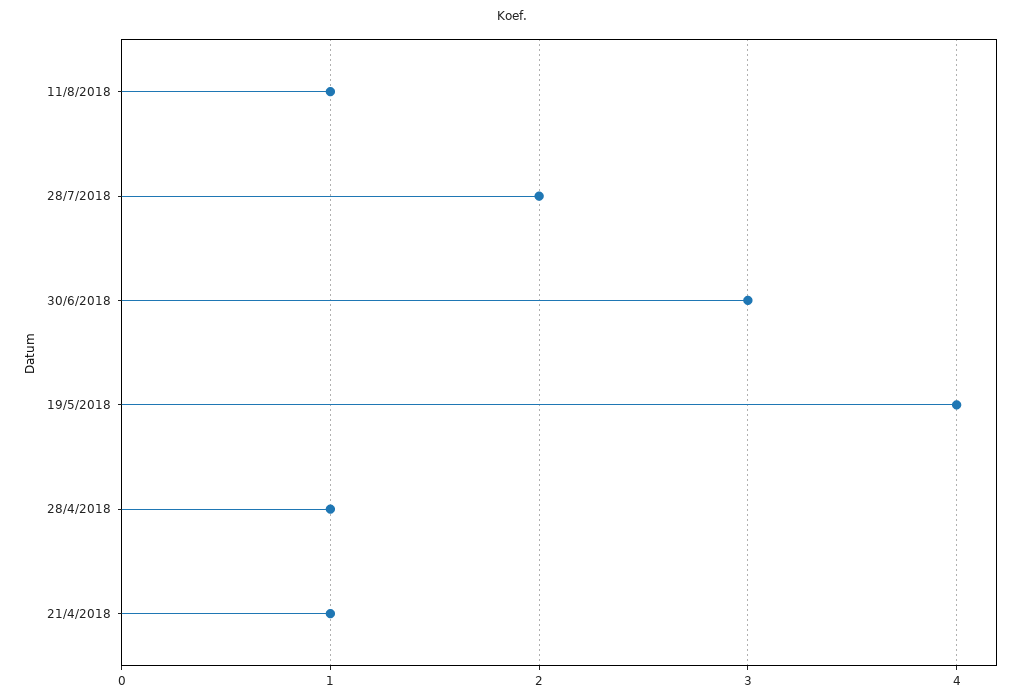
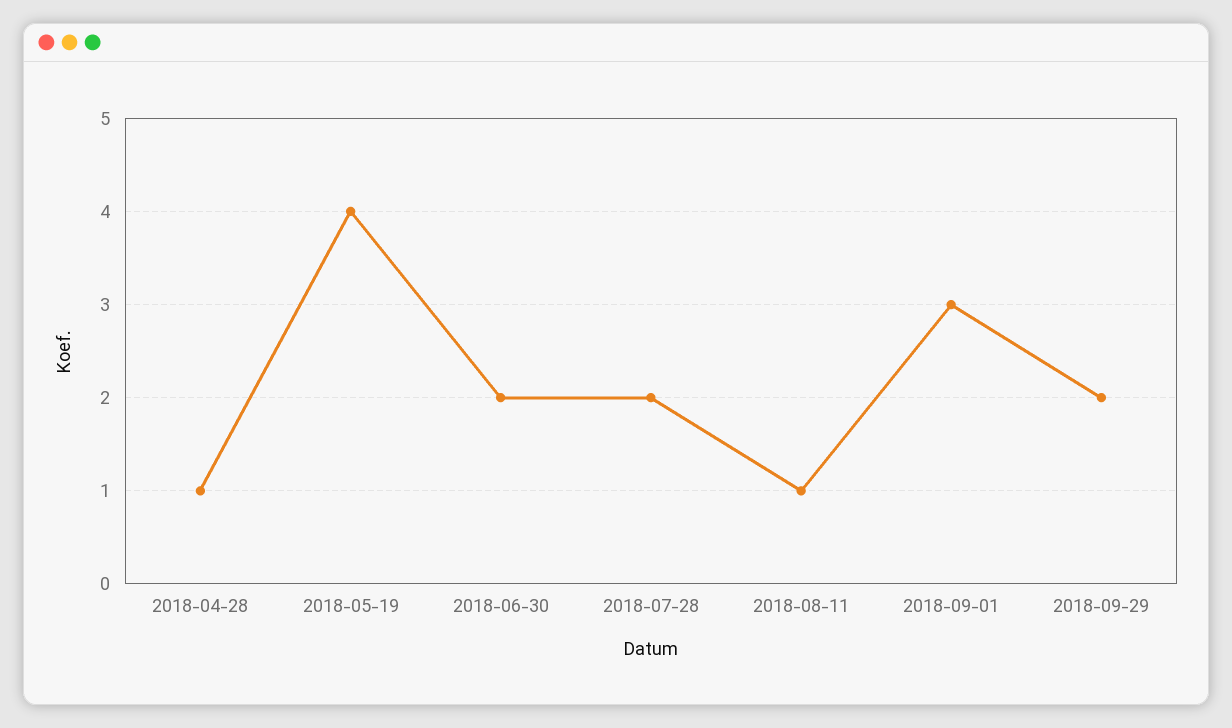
30/6/2018: 3 -> 2
21/4/2018: 1 -> none
2018-09-01: none -> 3
2018-09-29: none -> 2

